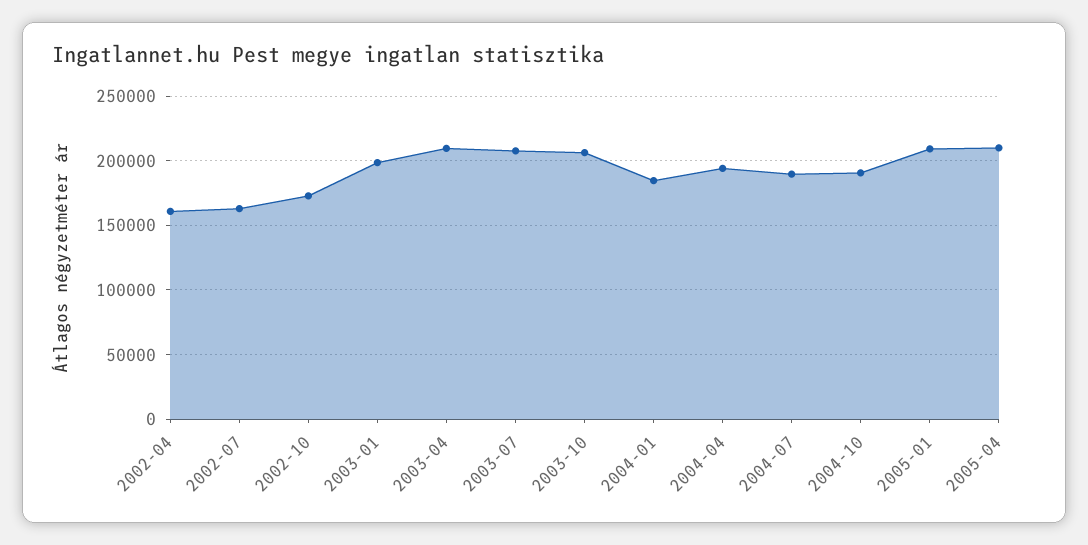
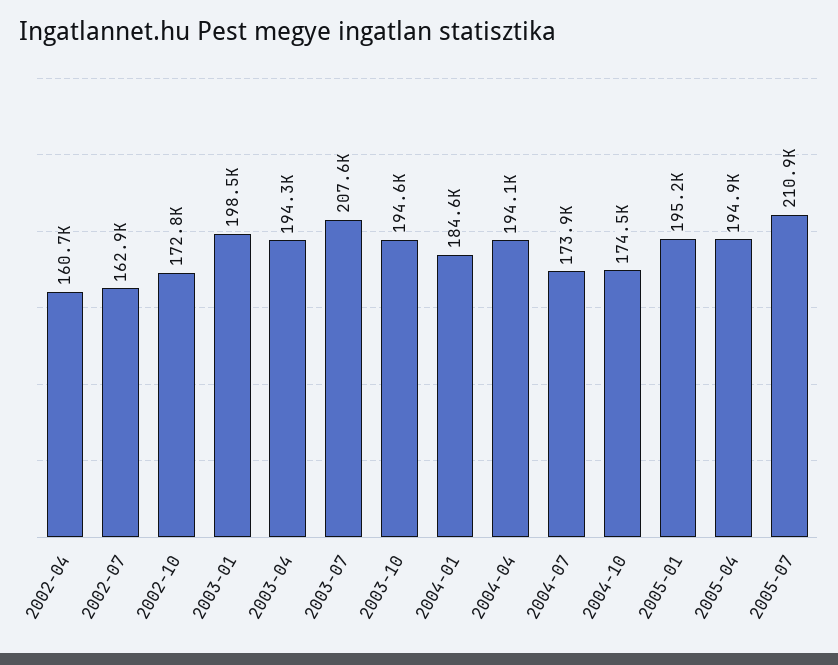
2003-04: 210000 -> 194300
2003-10: 205000 -> 194600
2004-07: 190000 -> 173900
2004-10: 190000 -> 174500
2005-01: 210000 -> 195200
2005-04: 210000 -> 194900
2005-07: none -> 210900

